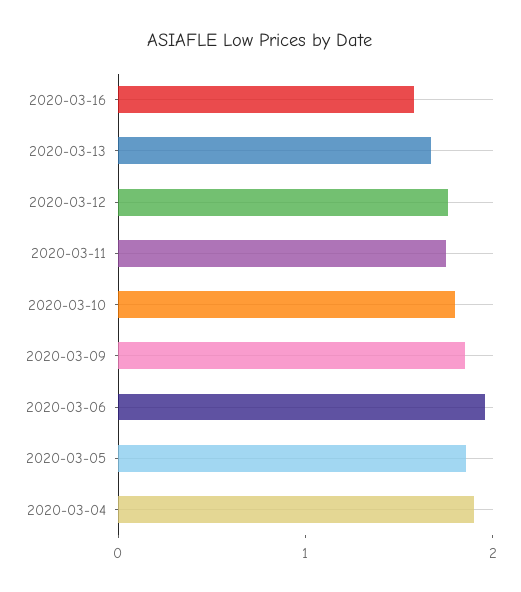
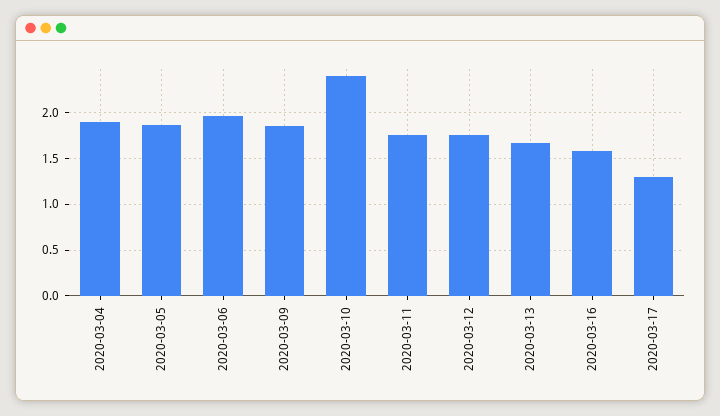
2020-03-10: 1.8 -> 2.4
2020-03-17: none -> 1.3

